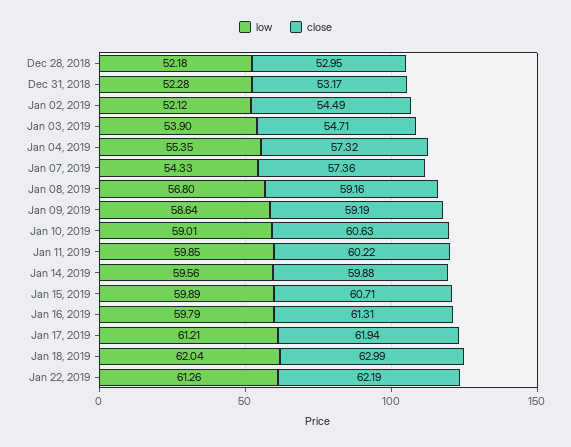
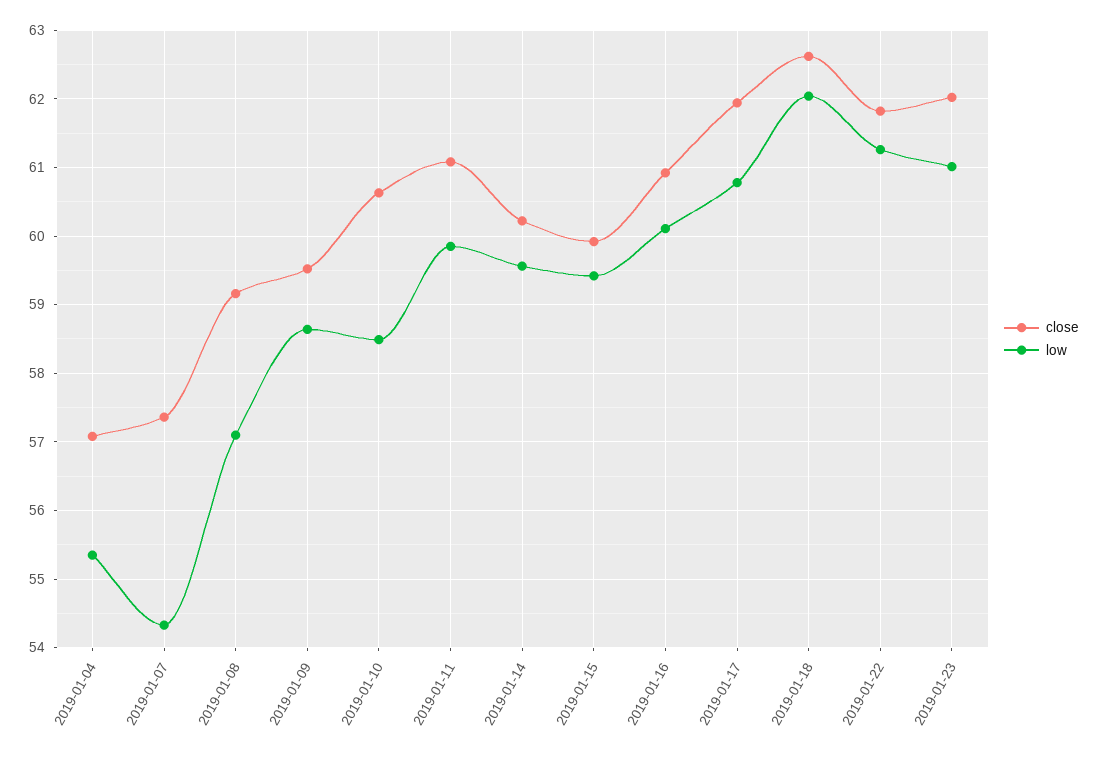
low, Dec 28, 2018: 52.18 -> none
close, Dec 28, 2018: 52.95 -> none
low, Dec 31, 2018: 52.28 -> none
close, Dec 31, 2018: 53.17 -> none
low, Jan 02, 2019: 52.12 -> none
close, Jan 02, 2019: 54.49 -> none
low, Jan 03, 2019: 53.9 -> none
close, Jan 03, 2019: 54.71 -> none
close, Jan 04, 2019: 57.32 -> 57.1
low, Jan 08, 2019: 56.8 -> 57.1
close, Jan 09, 2019: 59.19 -> 59.5
low, Jan 10, 2019: 59.01 -> 58.5
close, Jan 11, 2019: 60.22 -> 61.1
close, Jan 14, 2019: 59.88 -> 60.2
low, Jan 15, 2019: 59.89 -> 59.4
close, Jan 15, 2019: 60.71 -> 59.9
low, Jan 16, 2019: 59.79 -> 60.1
close, Jan 16, 2019: 61.31 -> 60.9
low, Jan 17, 2019: 61.21 -> 60.8
close, Jan 18, 2019: 62.99 -> 62.6
close, Jan 22, 2019: 62.19 -> 61.8
close, 2019-01-23: none -> 62
low, 2019-01-23: none -> 61

